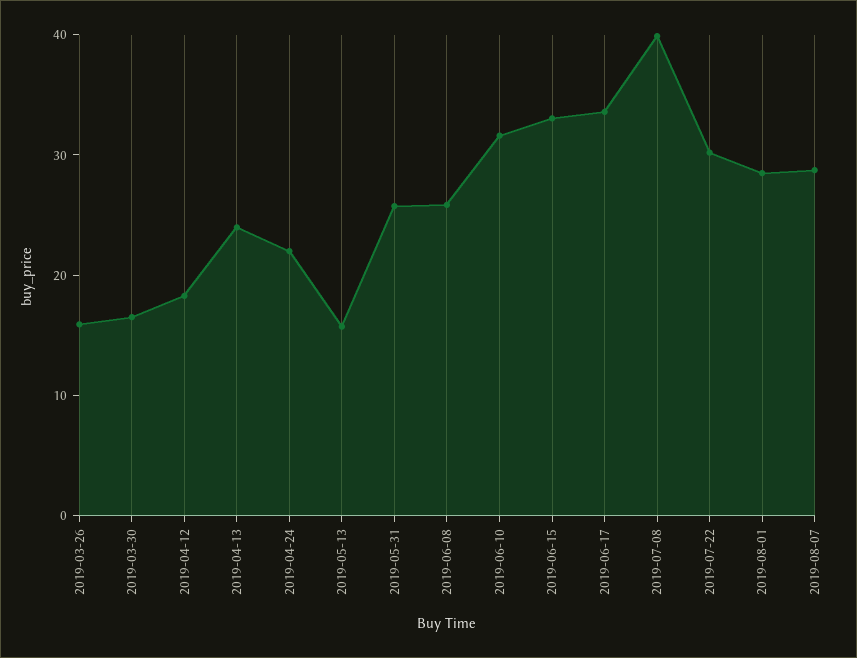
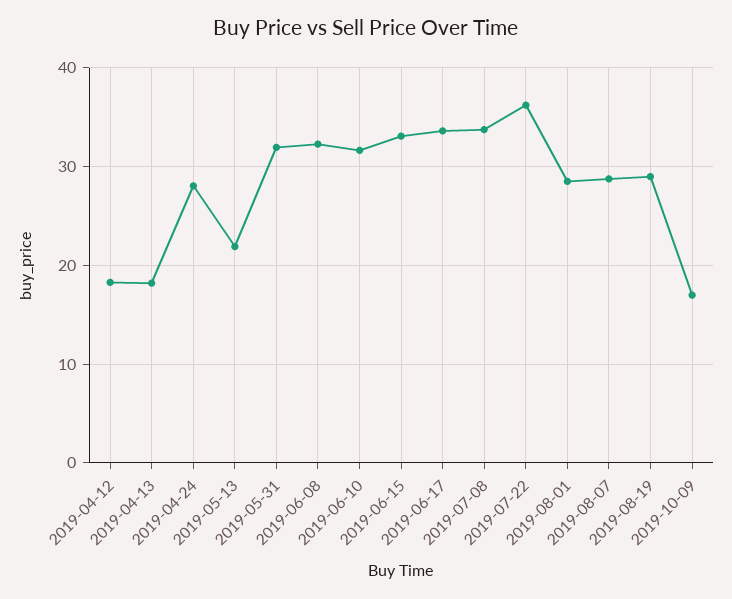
2019-03-26: 16 -> none
2019-03-30: 16 -> none
2019-04-13: 24 -> 18
2019-04-24: 22 -> 28
2019-05-13: 16 -> 22
2019-05-31: 26 -> 32
2019-06-08: 26 -> 32
2019-07-08: 40 -> 34
2019-07-22: 30 -> 36
2019-08-19: none -> 29
2019-10-09: none -> 17

